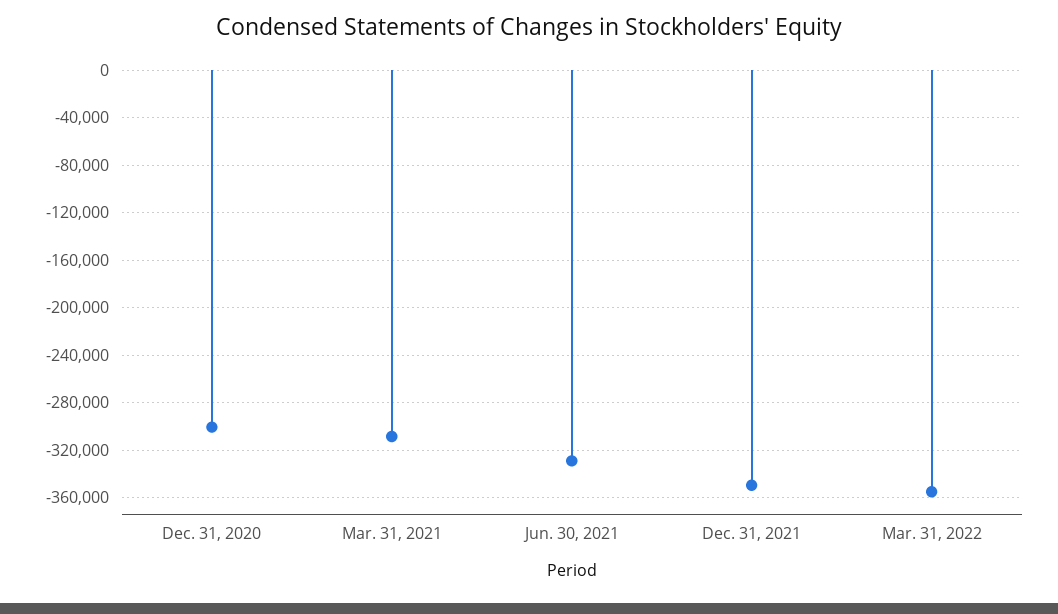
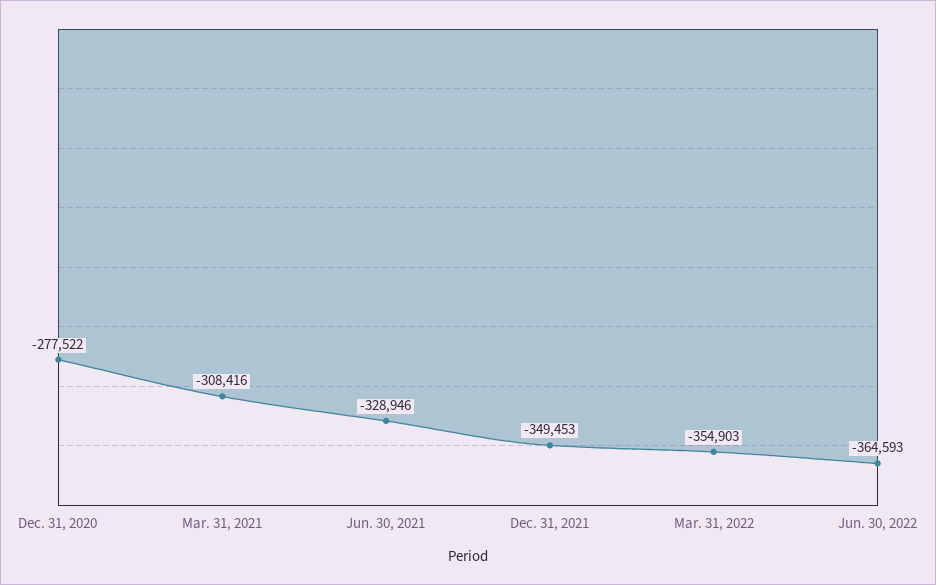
Dec. 31, 2020: -300000 -> -277522
Jun. 30, 2022: none -> -364593

